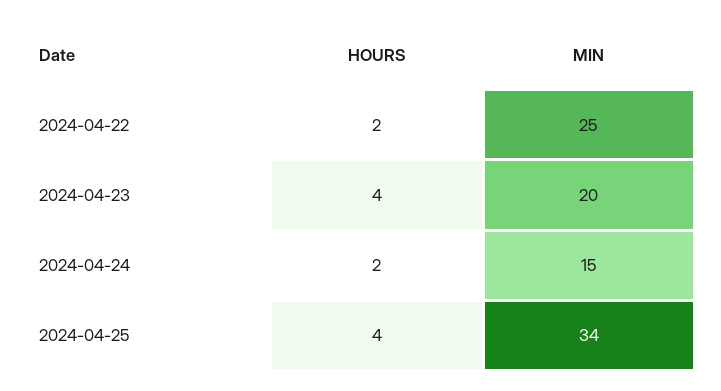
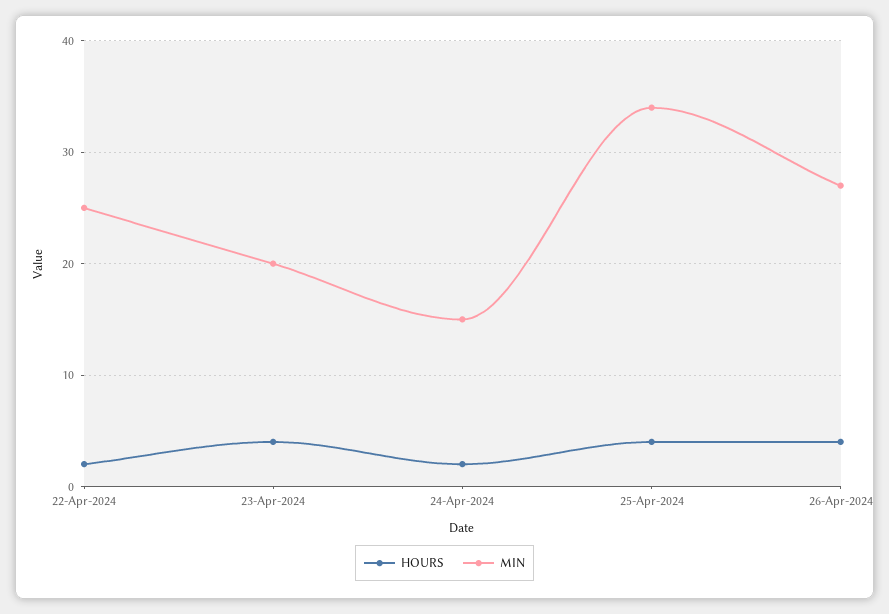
HOURS, 26-Apr-2024: none -> 4
MIN, 26-Apr-2024: none -> 27

